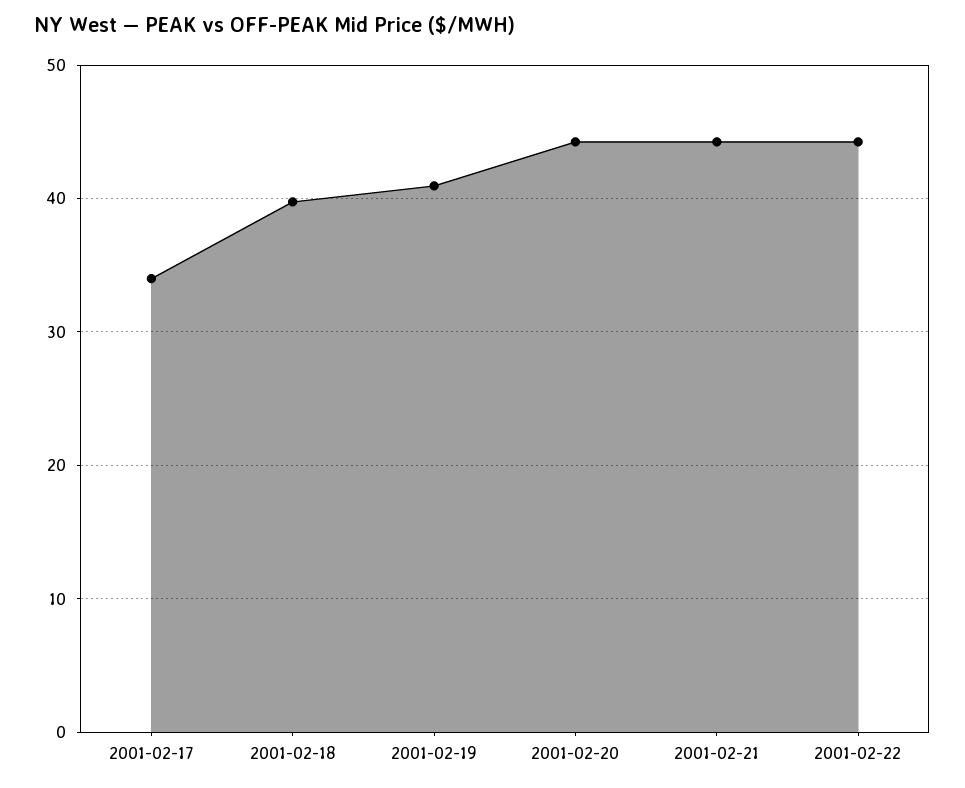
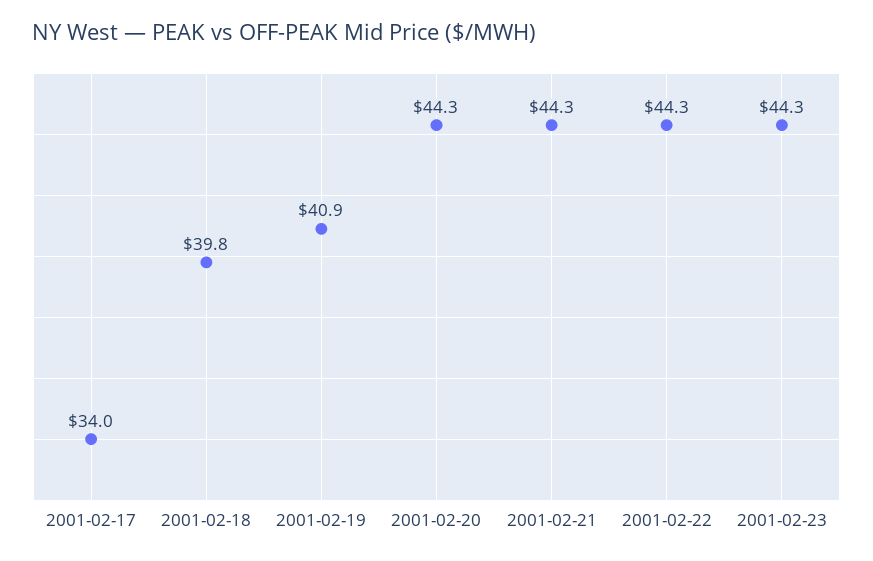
2001-02-23: none -> 44.3

